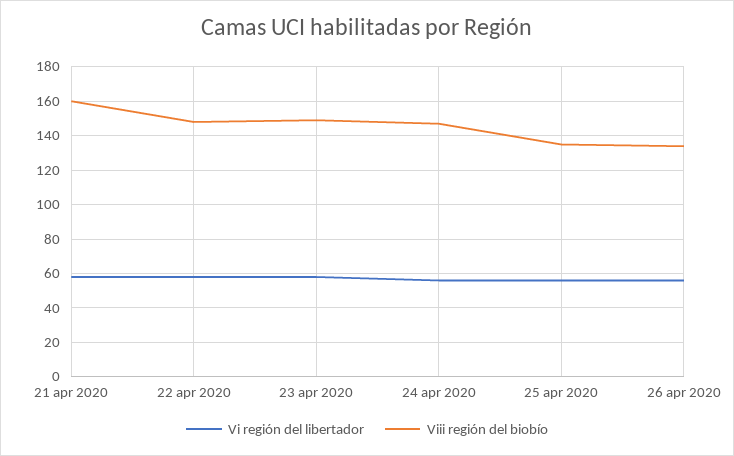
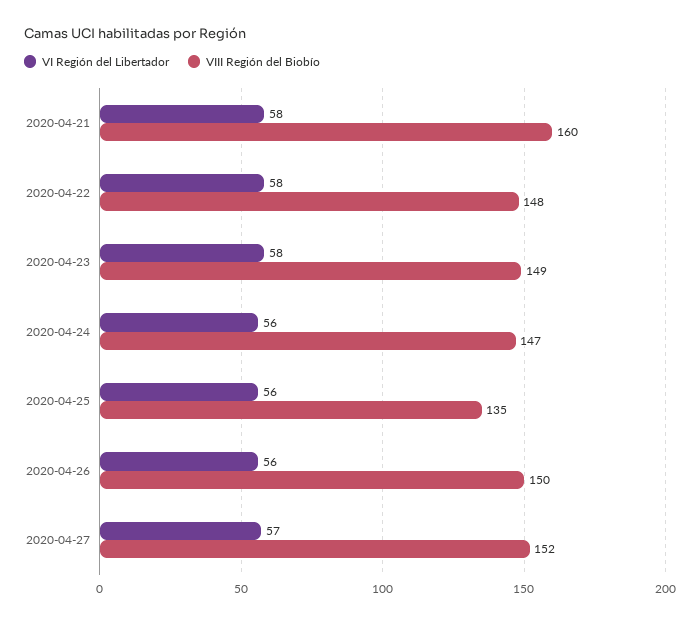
Viii región del biobío, 26 apr 2020: 135 -> 150
Vi región del libertador, 2020-04-27: none -> 57
Viii región del biobío, 2020-04-27: none -> 152

